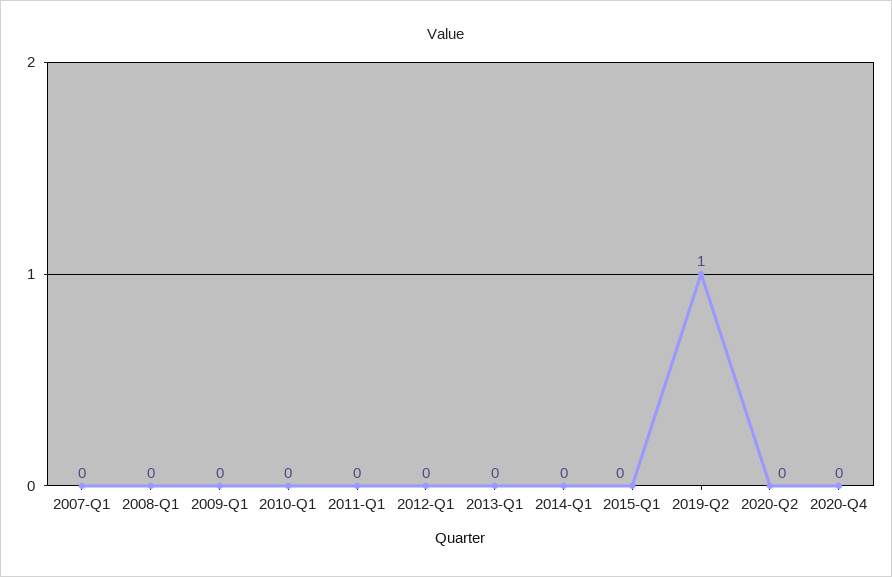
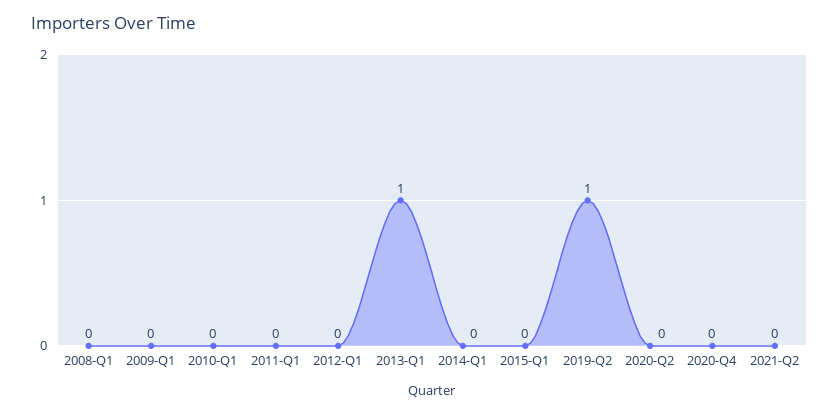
2007-Q1: 0 -> none
2013-Q1: 0 -> 1
2021-Q2: none -> 0

